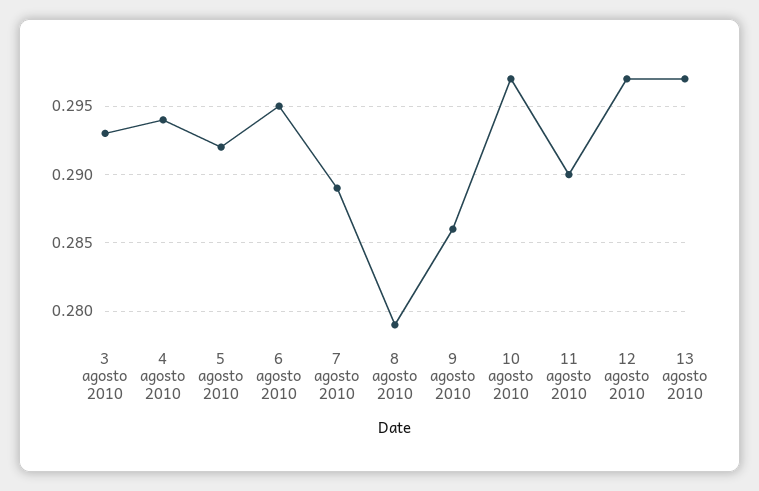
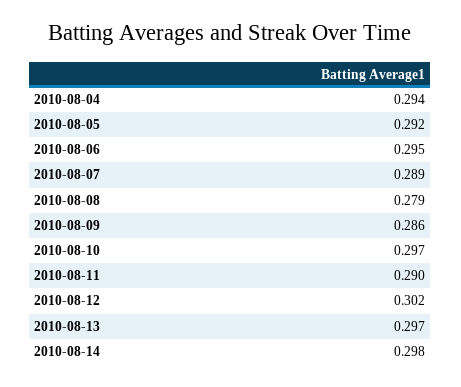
3 agosto 2010: 0.293 -> none
12 agosto 2010: 0.297 -> 0.302
2010-08-14: none -> 0.298

